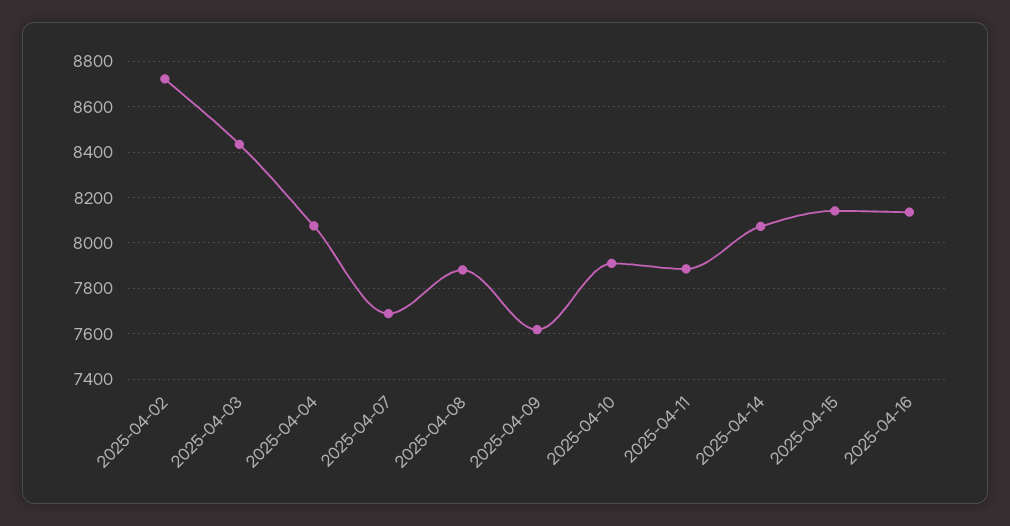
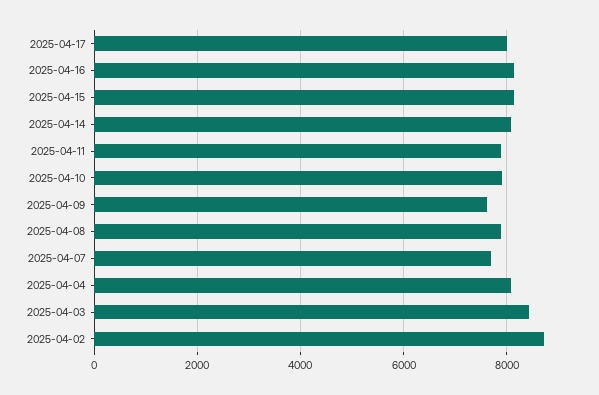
2025-04-17: none -> 8000

